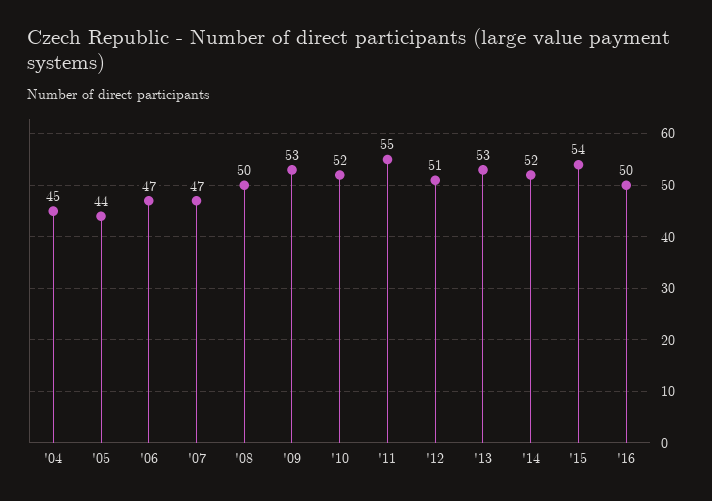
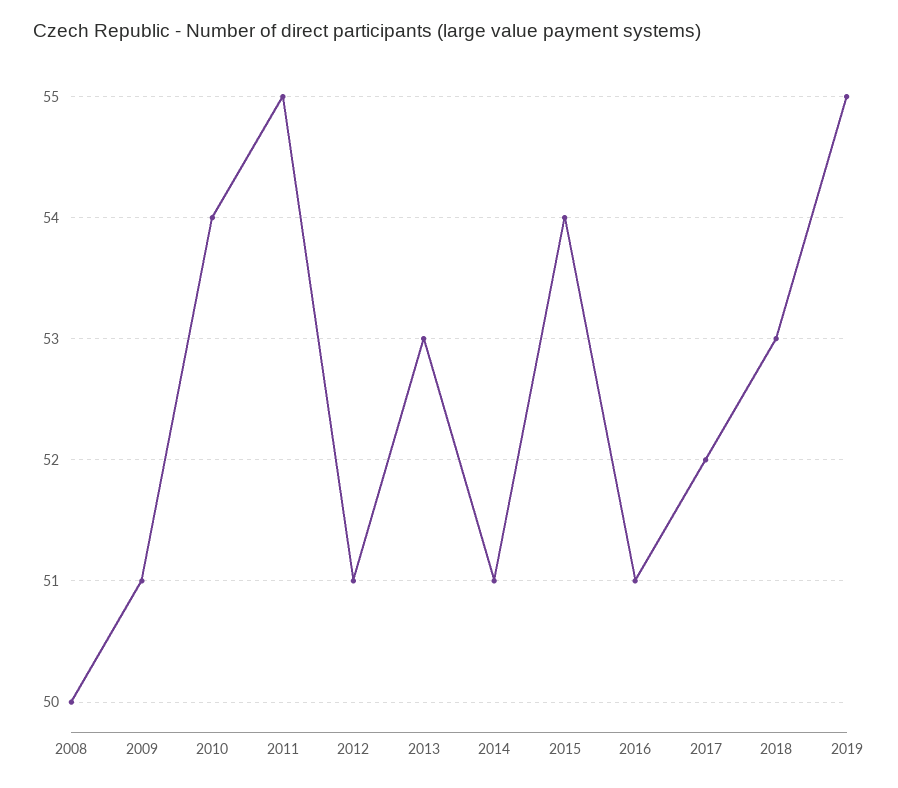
'04: 45 -> none
'05: 44 -> none
'06: 47 -> none
'07: 47 -> none
'09: 53 -> 51
'10: 52 -> 54
'14: 52 -> 51
'16: 50 -> 51
2017: none -> 52
2018: none -> 53
2019: none -> 55

